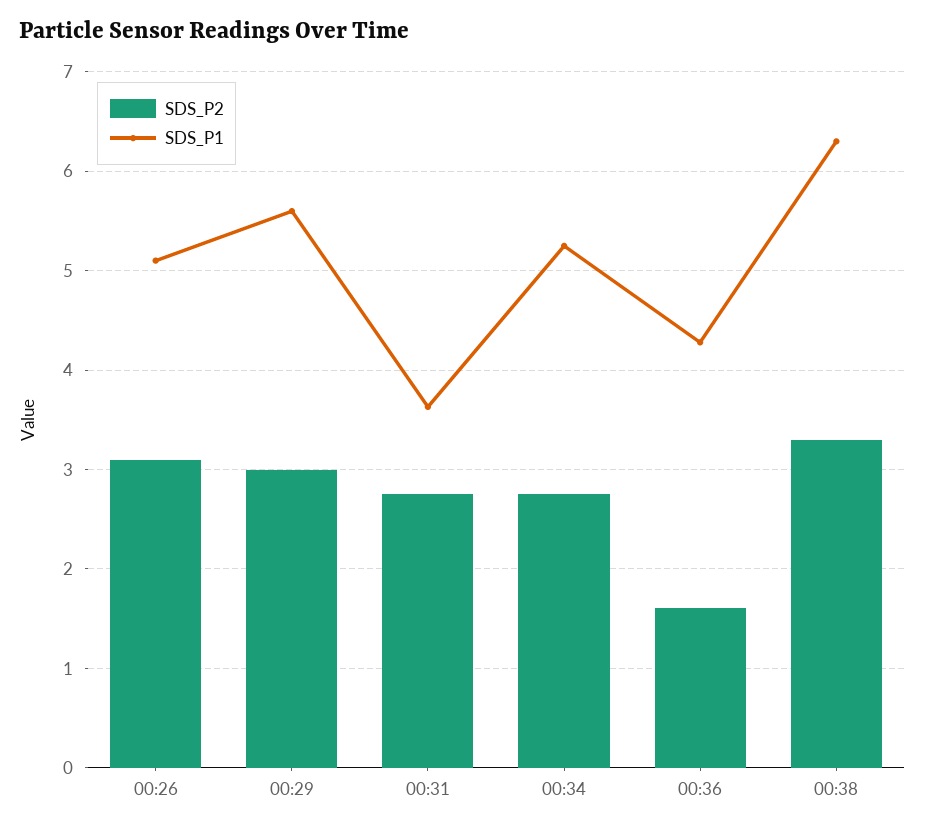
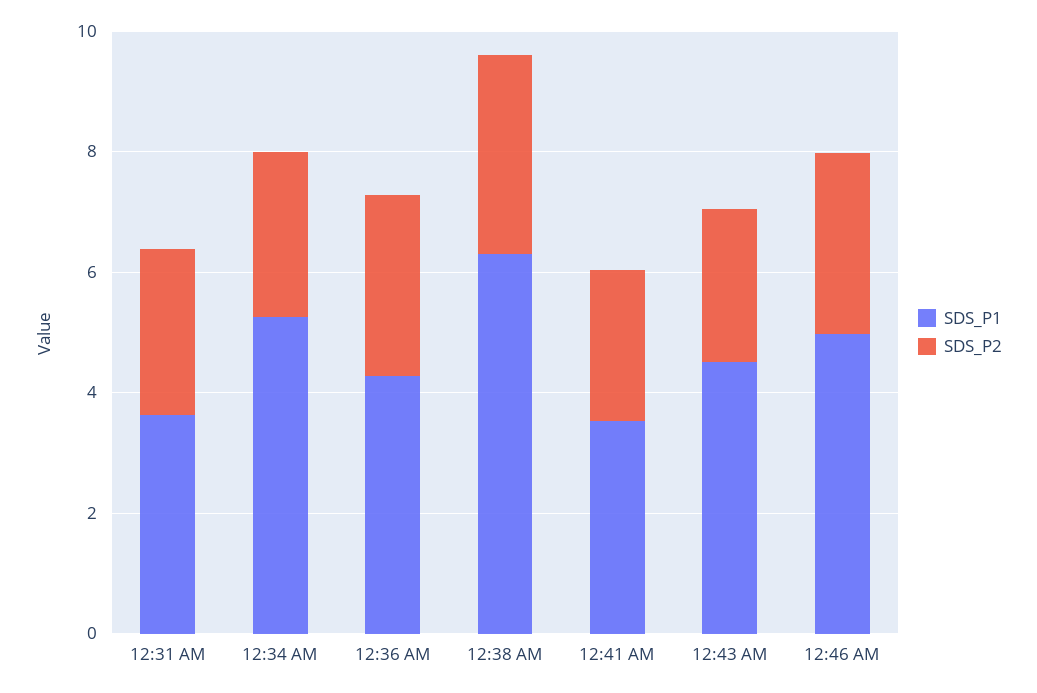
SDS_P2, 00:26: 3.1 -> none
SDS_P1, 00:26: 5.1 -> none
SDS_P2, 00:29: 3 -> none
SDS_P1, 00:29: 5.6 -> none
SDS_P2, 00:36: 1.6 -> 3
SDS_P1, 12:41 AM: none -> 3.5
SDS_P2, 12:41 AM: none -> 2.5
SDS_P1, 12:43 AM: none -> 4.5
SDS_P2, 12:43 AM: none -> 2.5
SDS_P1, 12:46 AM: none -> 5
SDS_P2, 12:46 AM: none -> 3

